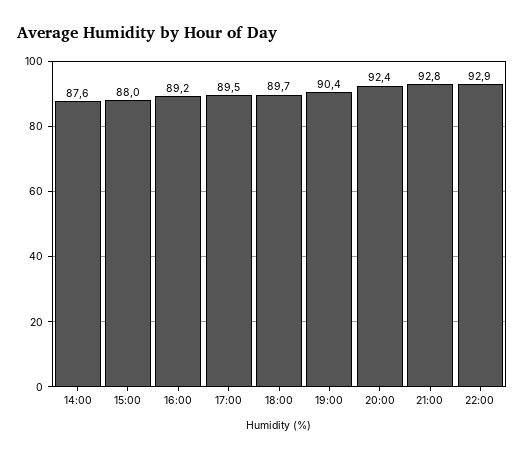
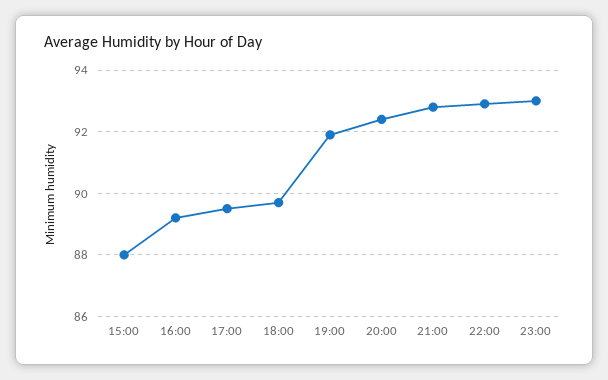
14:00: 87.6 -> none
19:00: 90.4 -> 92
23:00: none -> 93

